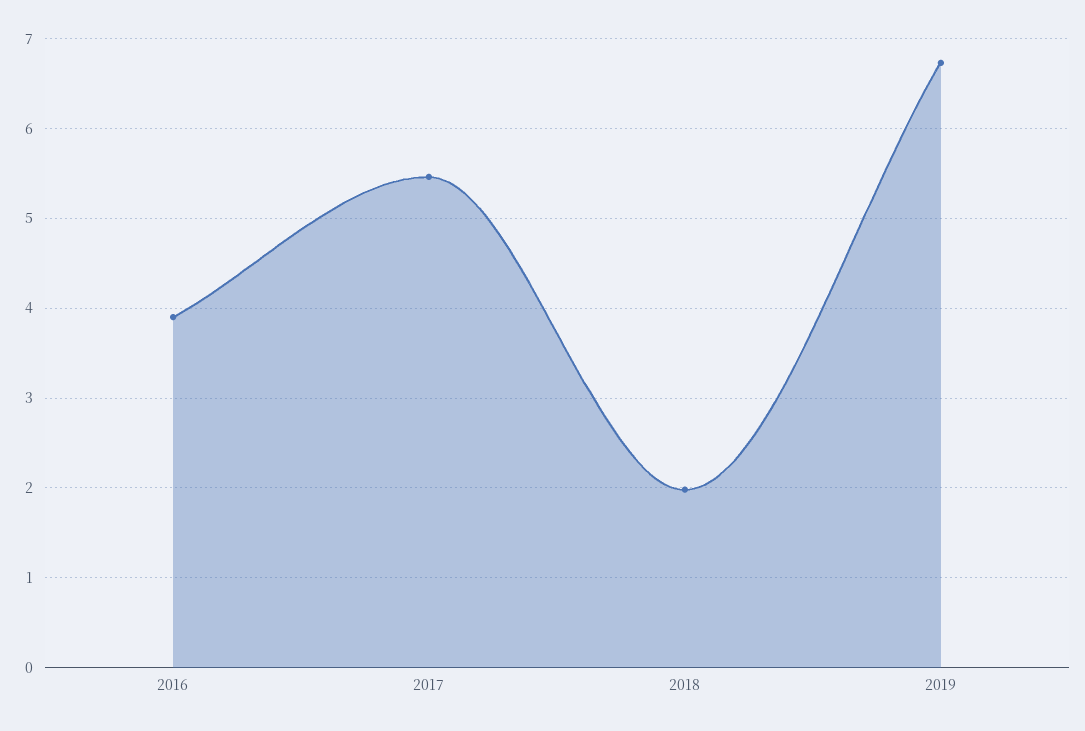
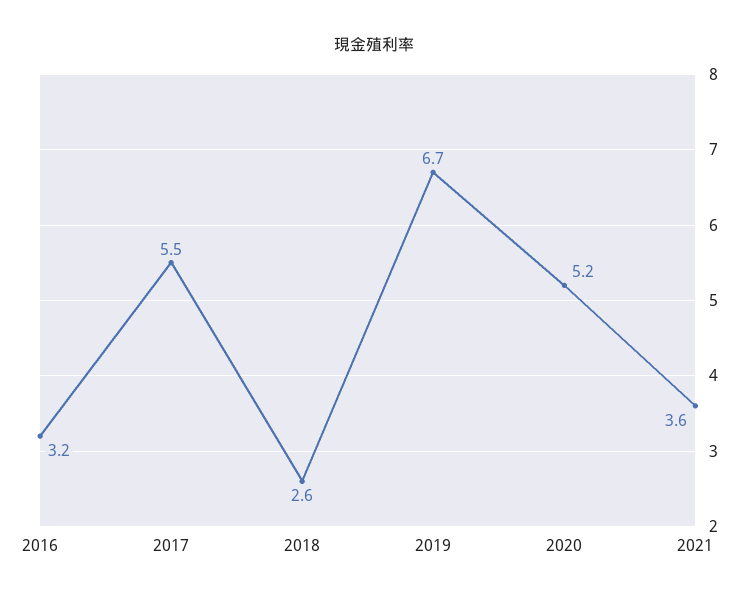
2016: 3.9 -> 3.2
2018: 2 -> 2.6
2020: none -> 5.2
2021: none -> 3.6

